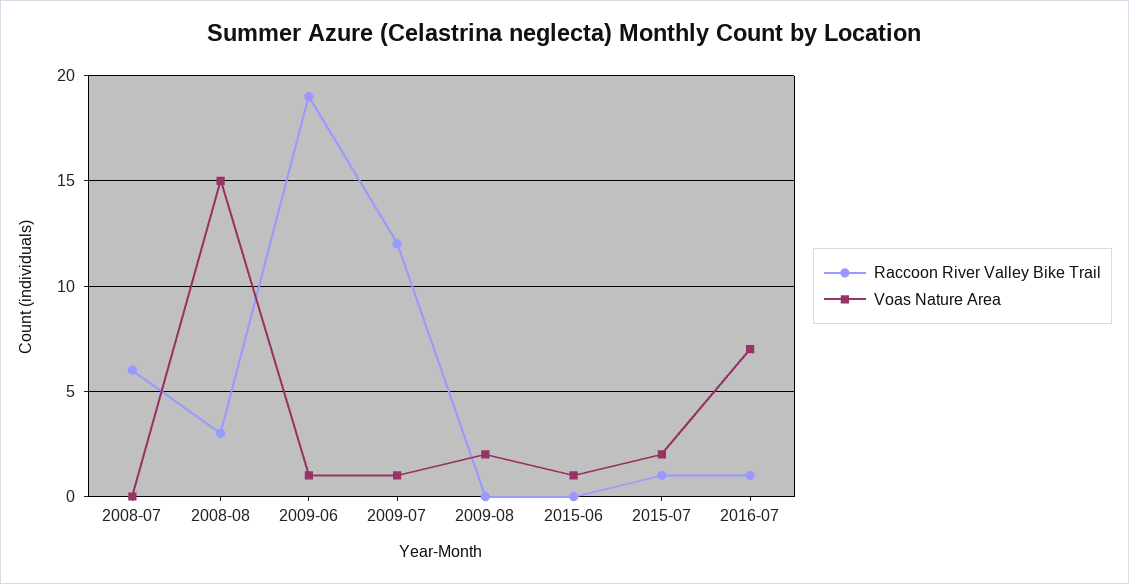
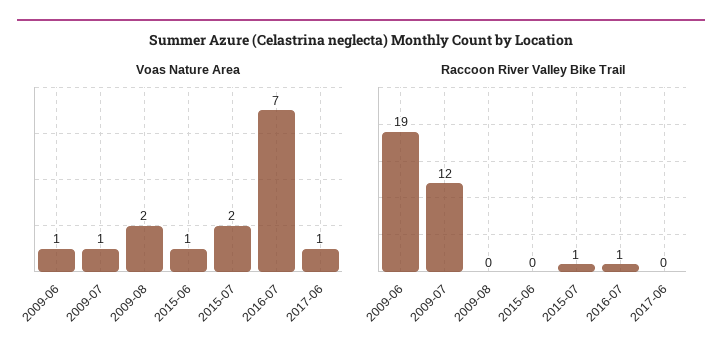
Raccoon River Valley Bike Trail, 2008-07: 6 -> none
Voas Nature Area, 2008-07: 0 -> none
Raccoon River Valley Bike Trail, 2008-08: 3 -> none
Voas Nature Area, 2008-08: 15 -> none
Voas Nature Area, 2017-06: none -> 1
Raccoon River Valley Bike Trail, 2017-06: none -> 0

